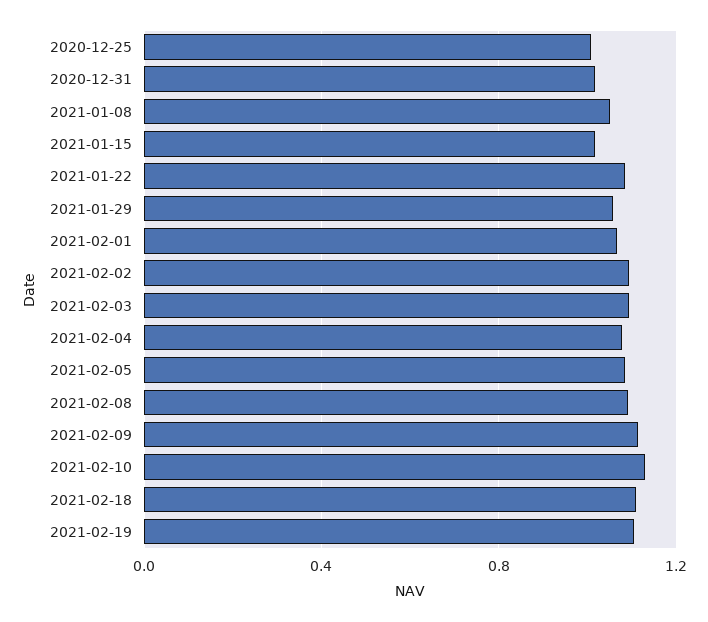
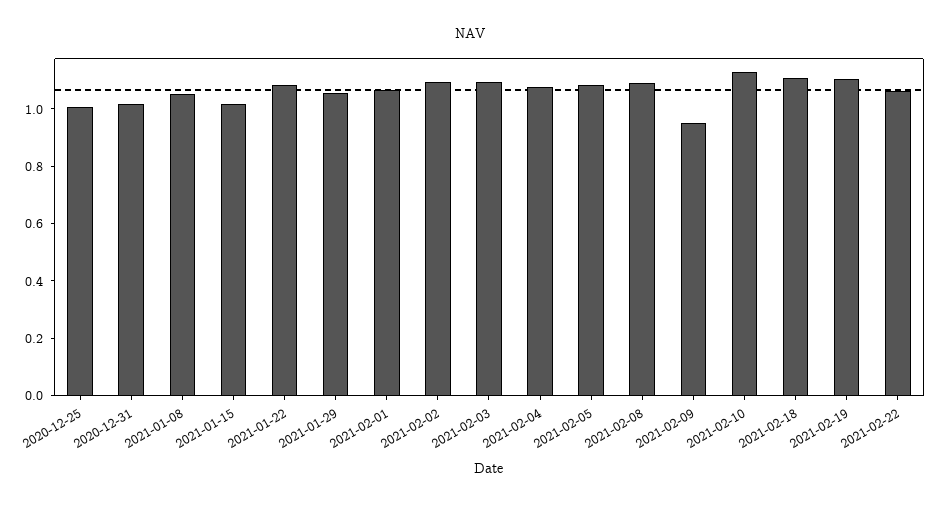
2021-02-09: 1.1 -> 0.95
2021-02-22: none -> 1.05

